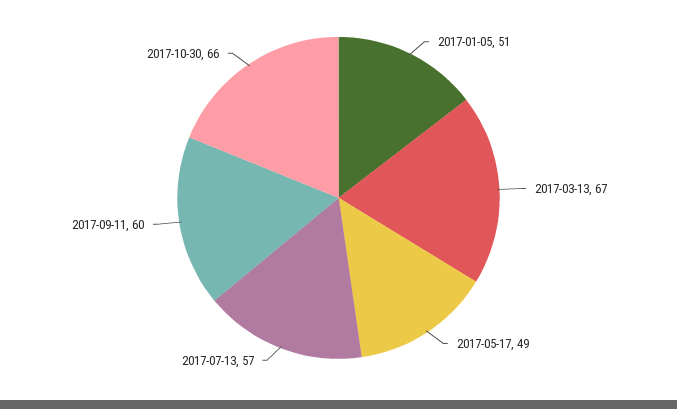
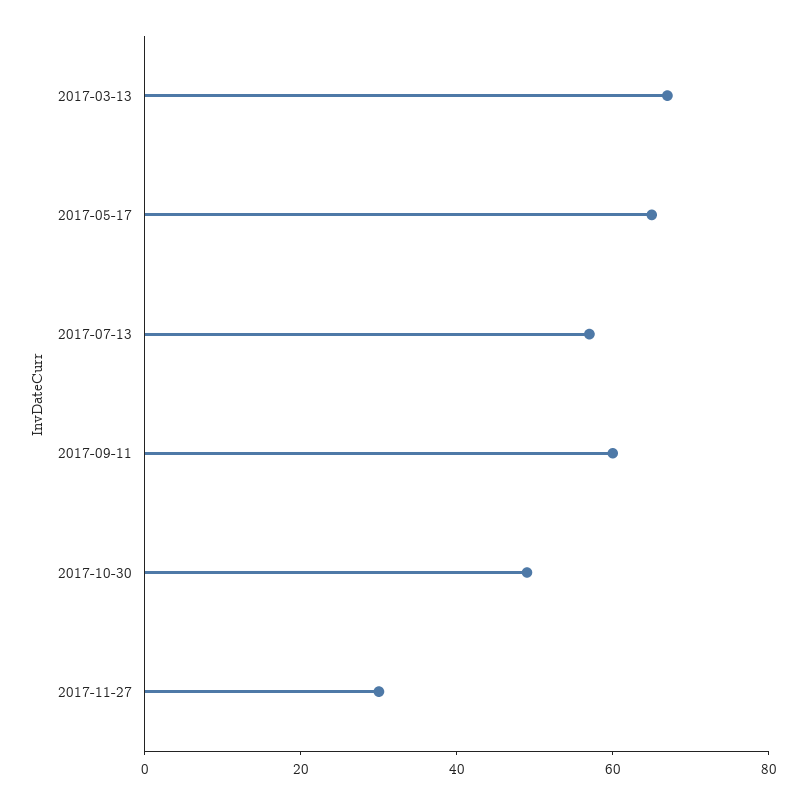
2017-01-05: 51 -> none
2017-05-17: 49 -> 65
2017-10-30: 66 -> 50
2017-11-27: none -> 30

